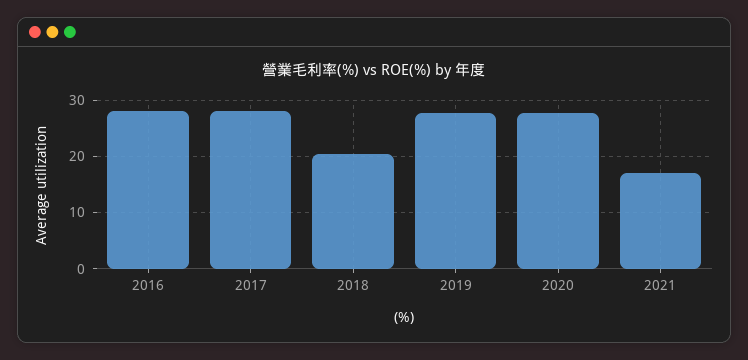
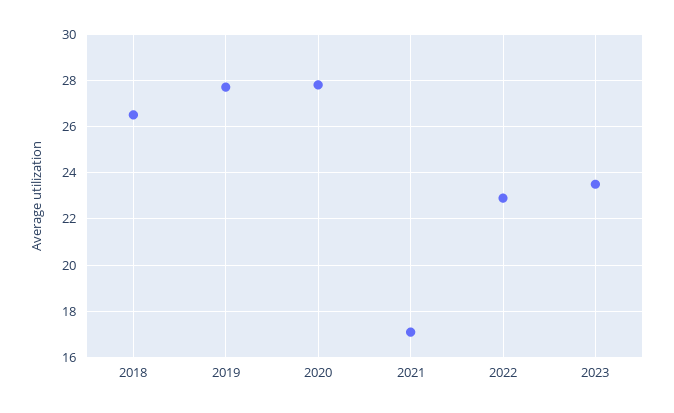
2016: 28 -> none
2017: 28 -> none
2018: 20 -> 26.5
2022: none -> 23
2023: none -> 23.5

